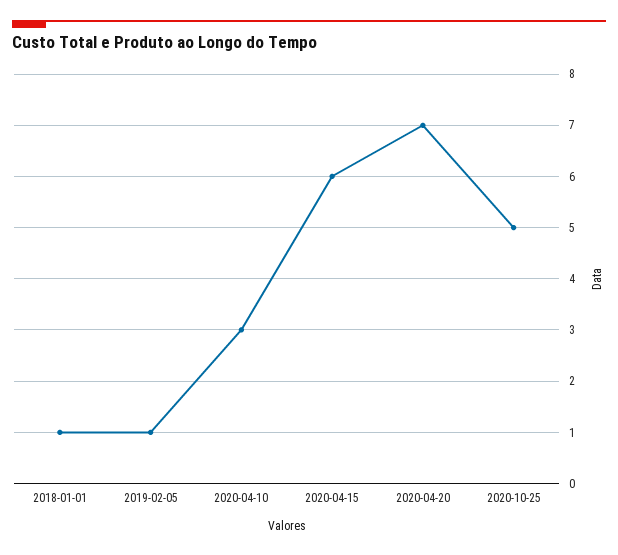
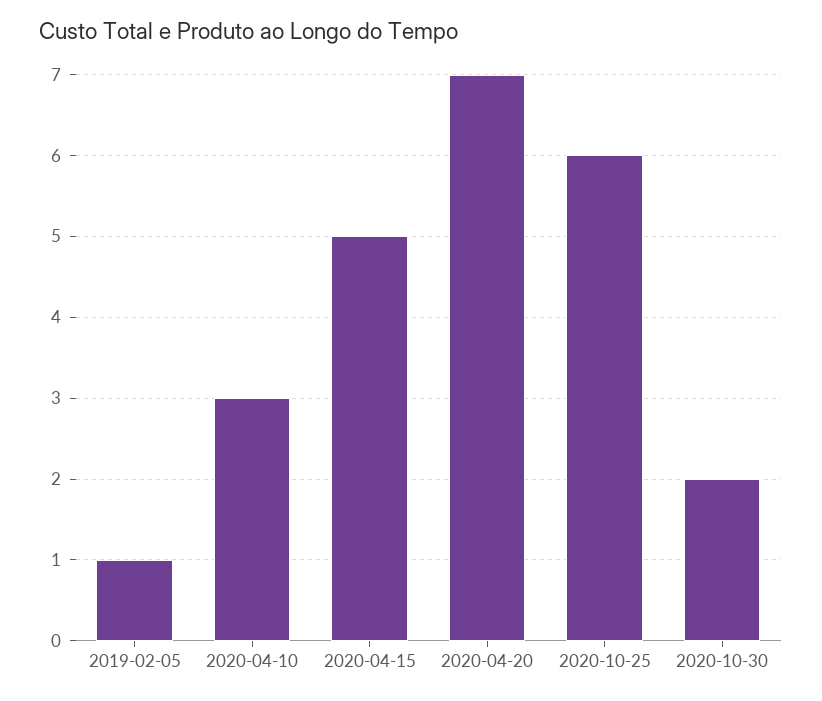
2018-01-01: 1 -> none
2020-04-15: 6 -> 5
2020-10-25: 5 -> 6
2020-10-30: none -> 2

